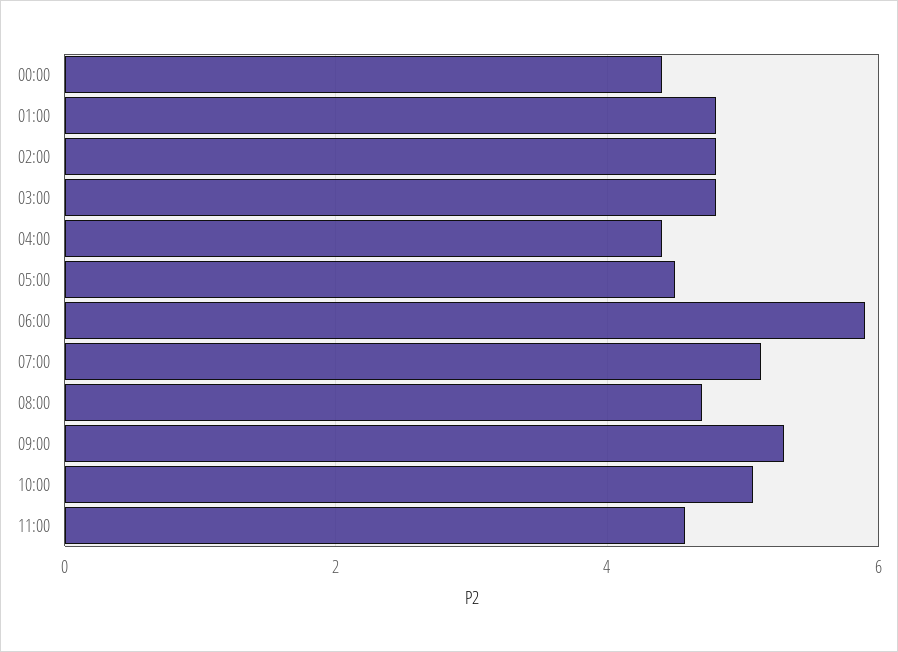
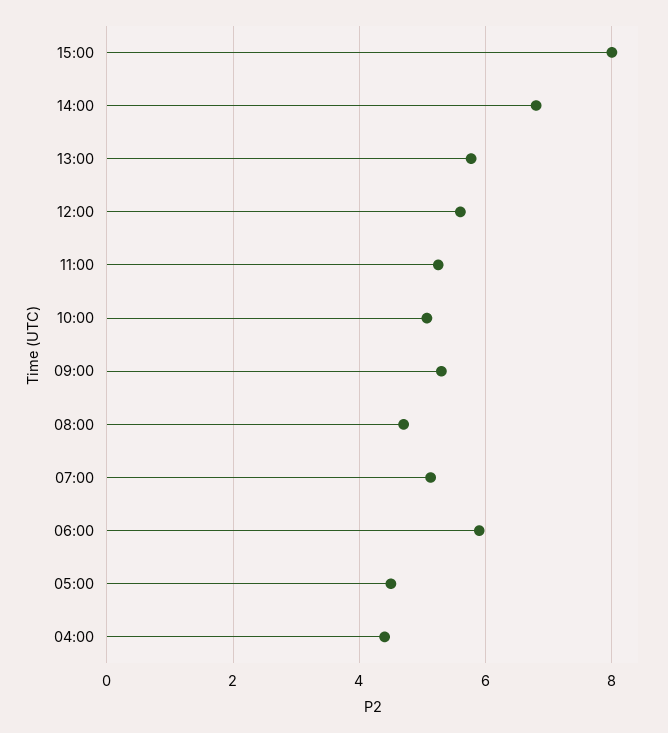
00:00: 4.4 -> none
01:00: 4.8 -> none
02:00: 4.8 -> none
03:00: 4.8 -> none
11:00: 4.6 -> 5.2
15:00: none -> 8
14:00: none -> 6.8
13:00: none -> 5.8
12:00: none -> 5.6

